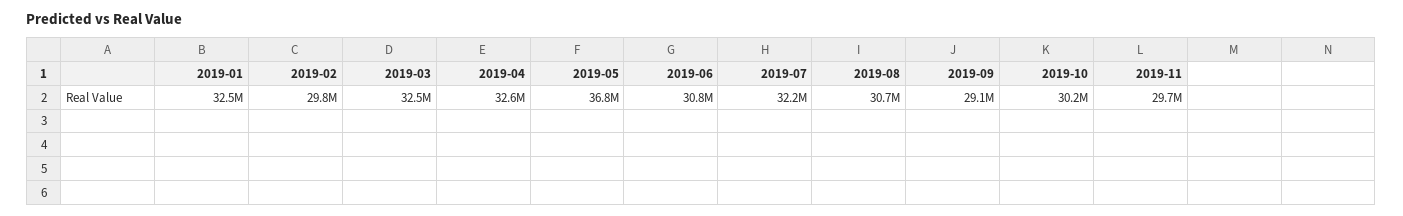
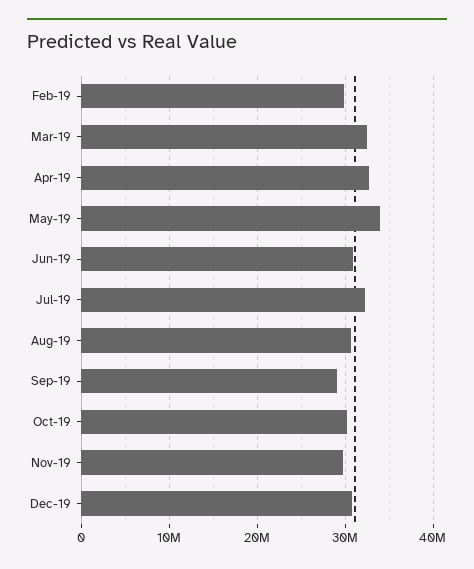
2019-01: 32500000 -> none
2019-05: 36800000 -> 34000000
Dec-19: none -> 31000000

